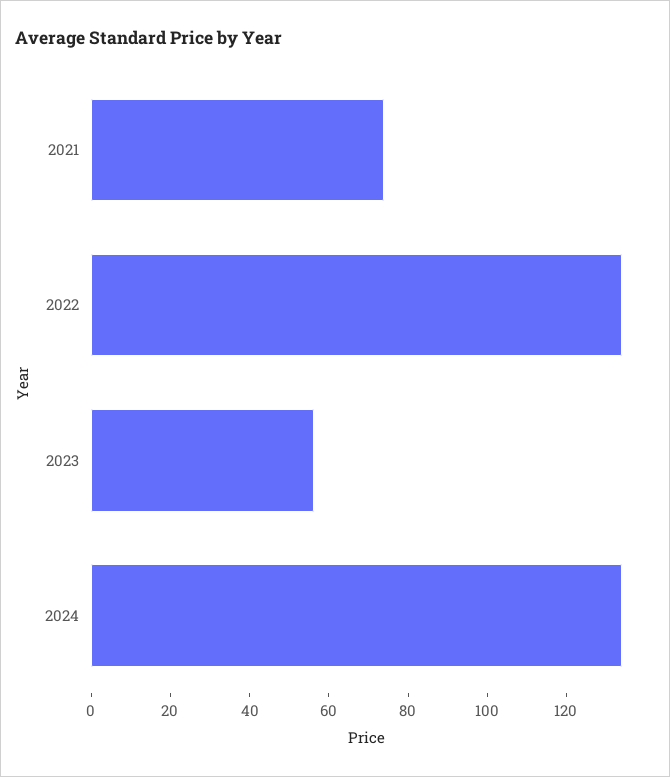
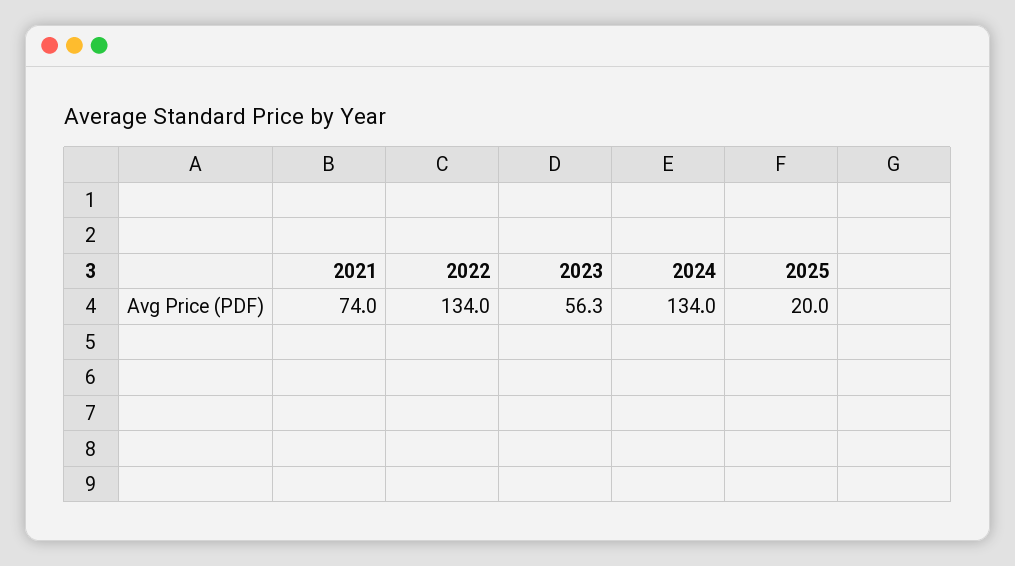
2025: none -> 20

